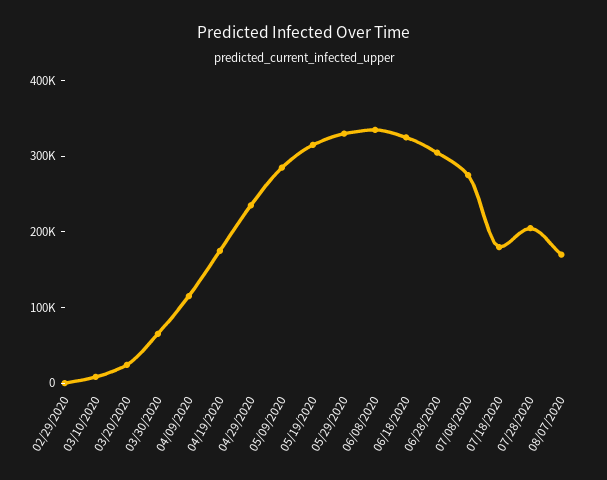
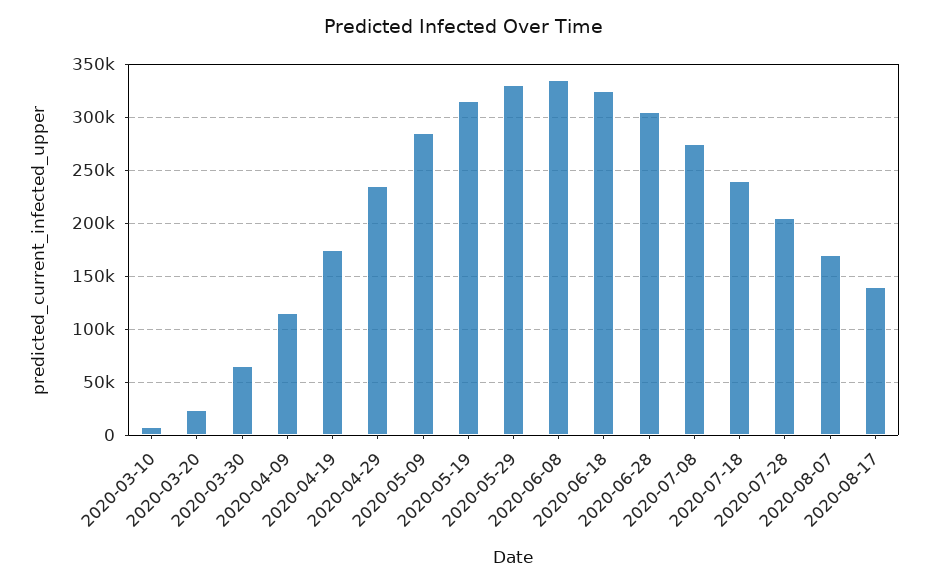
02/29/2020: 0 -> none
07/18/2020: 180000 -> 240000
2020-08-17: none -> 140000

